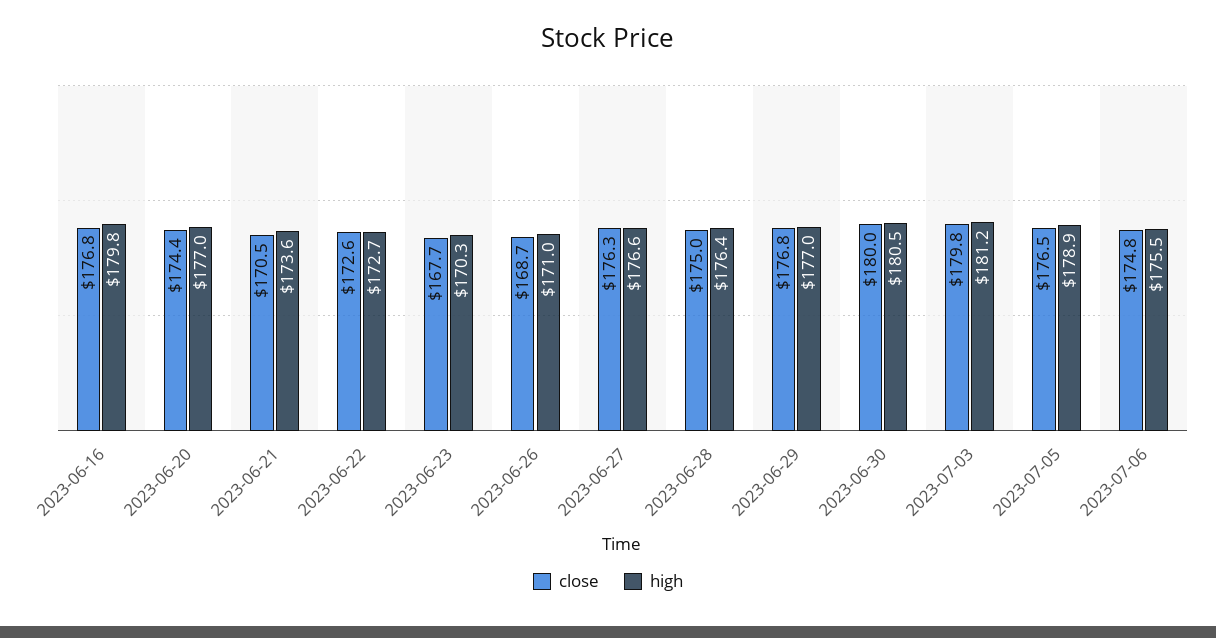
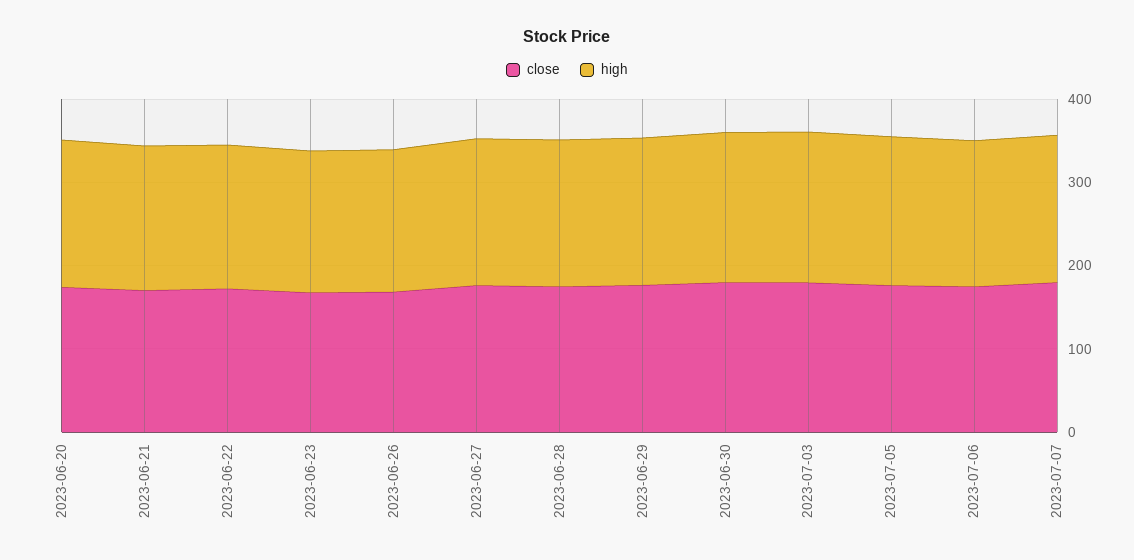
close, 2023-06-16: 176.8 -> none
high, 2023-06-16: 179.8 -> none
close, 2023-07-07: none -> 180
high, 2023-07-07: none -> 180

